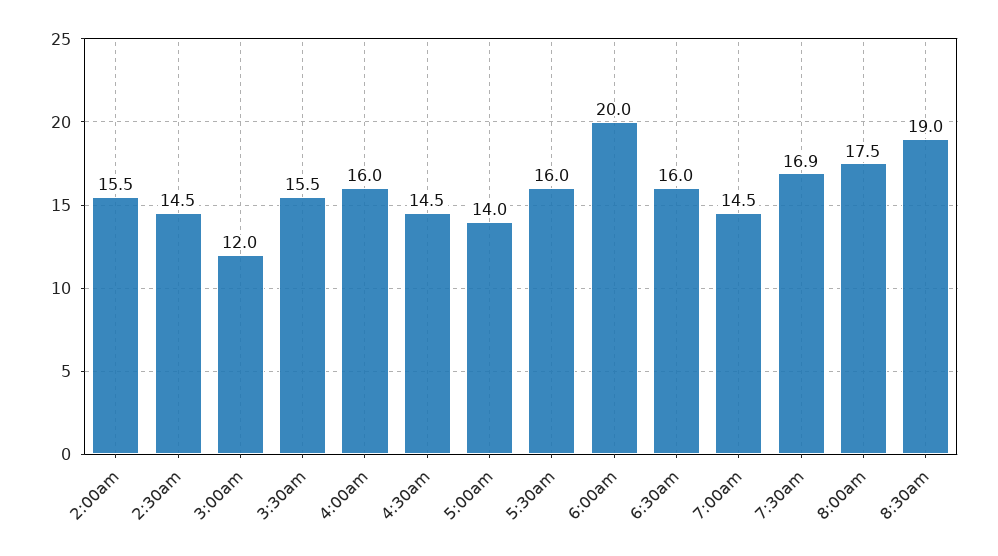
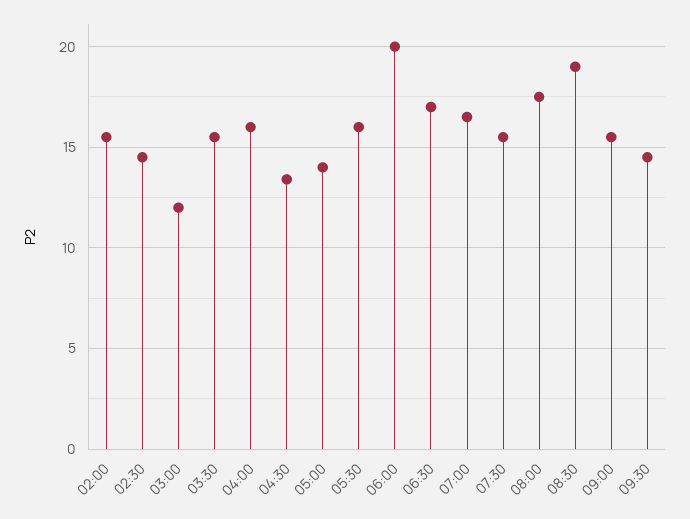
4:30am: 14.5 -> 13.5
6:30am: 16 -> 17
7:00am: 14.5 -> 16.5
7:30am: 16.9 -> 15.5
09:00: none -> 15.5
09:30: none -> 14.5

